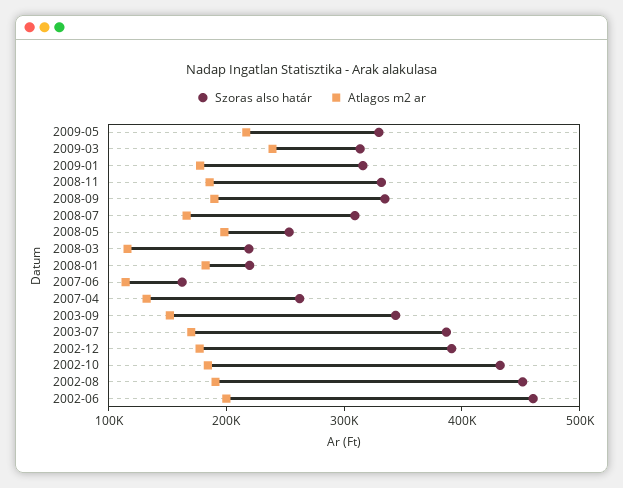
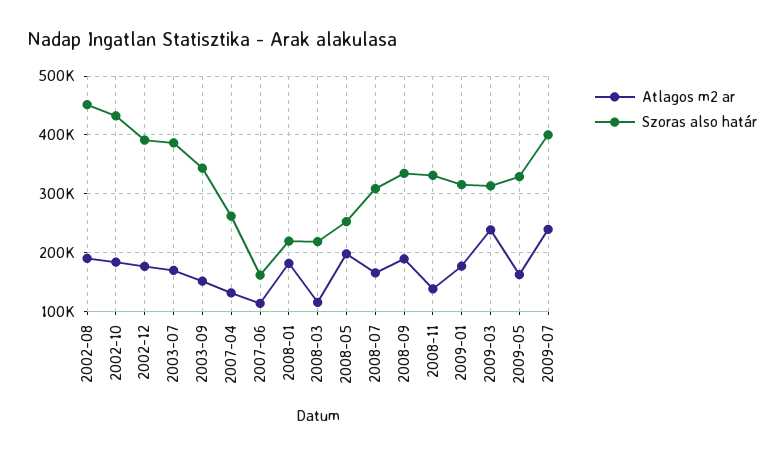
Atlagos m2 ar, 2009-05: 220000 -> 160000
Atlagos m2 ar, 2008-11: 180000 -> 140000
Szoras also határ, 2002-06: 460000 -> none
Atlagos m2 ar, 2002-06: 200000 -> none
Atlagos m2 ar, 2009-07: none -> 240000
Szoras also határ, 2009-07: none -> 400000

